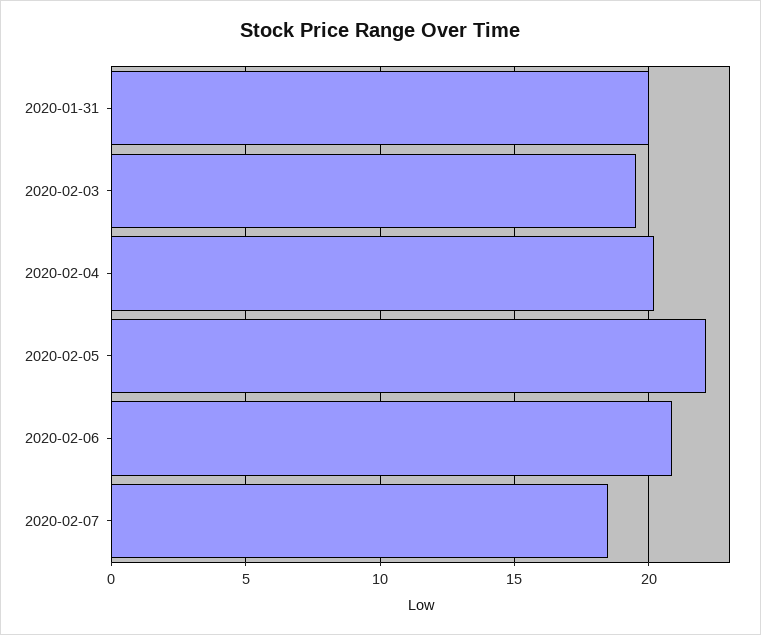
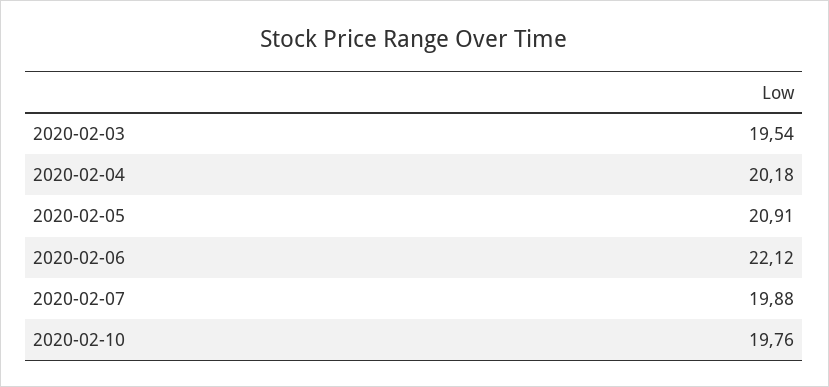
2020-01-31: 20 -> none
2020-02-05: 22 -> 20.91
2020-02-06: 21 -> 22.12
2020-02-07: 18.5 -> 19.88
2020-02-10: none -> 19.76

